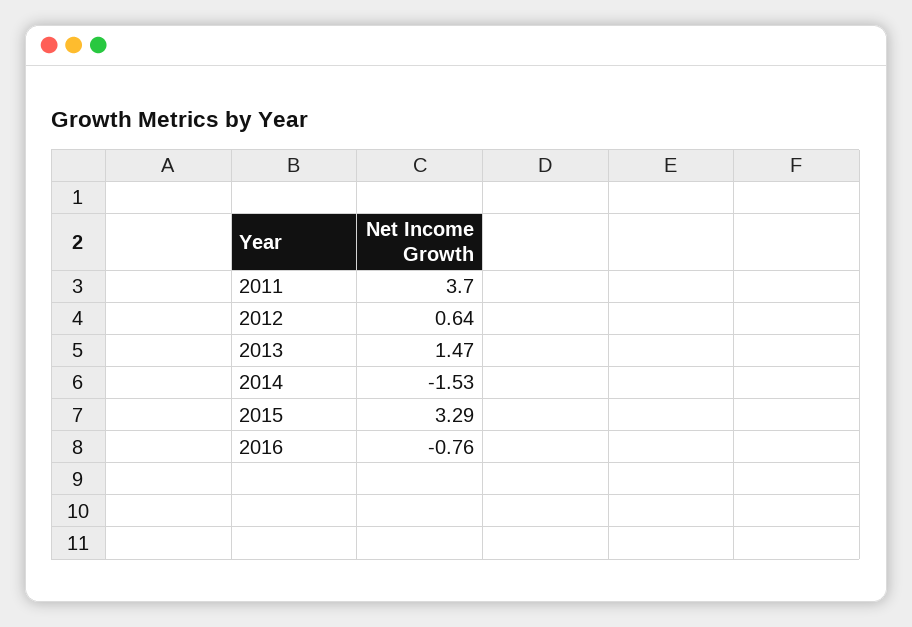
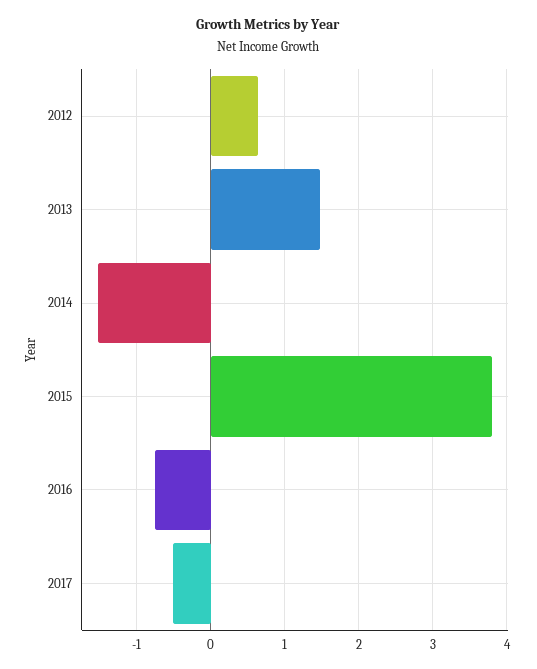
2011: 3.7 -> none
2015: 3.29 -> 3.8
2017: none -> -0.5

